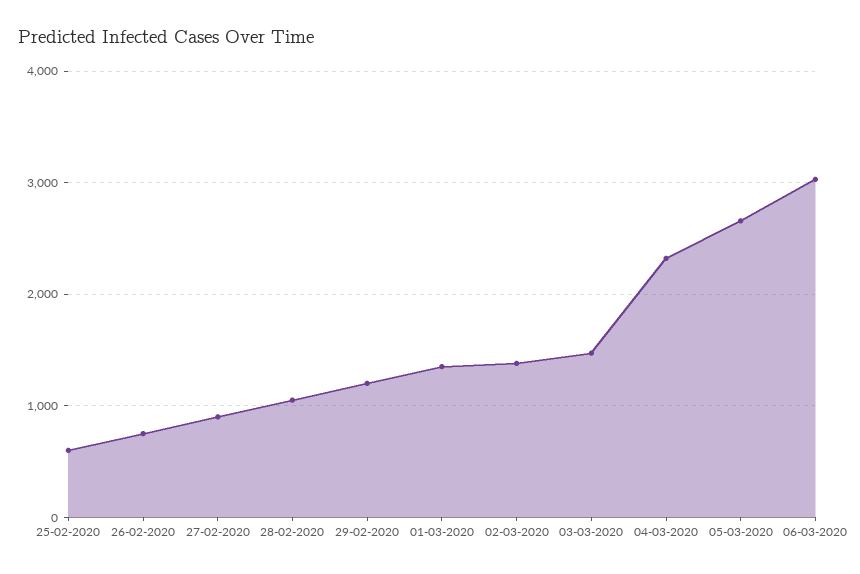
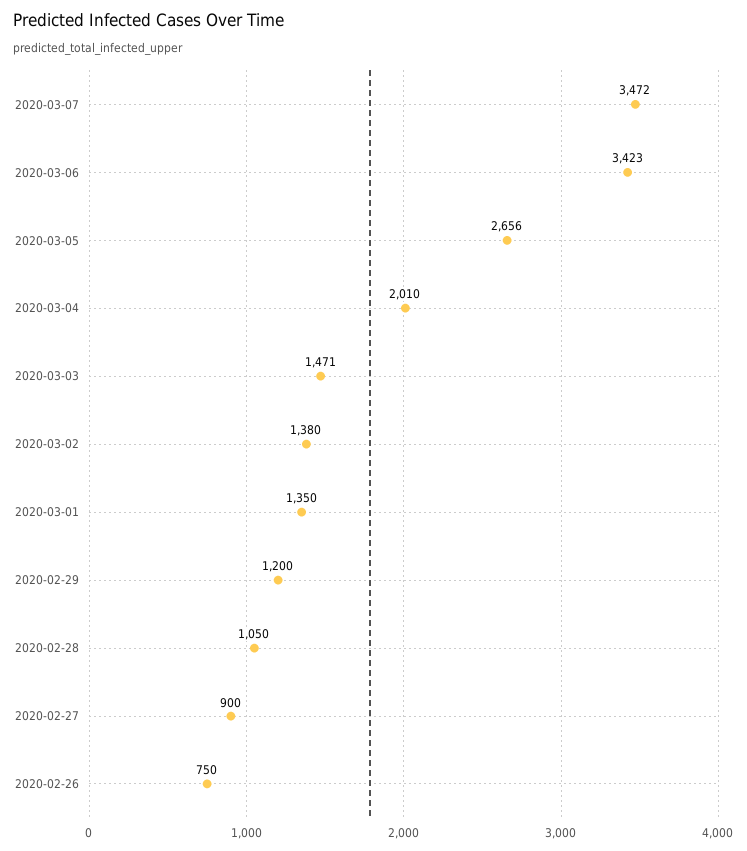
25-02-2020: 600 -> none
04-03-2020: 2300 -> 2010
06-03-2020: 3000 -> 3423
2020-03-07: none -> 3472

